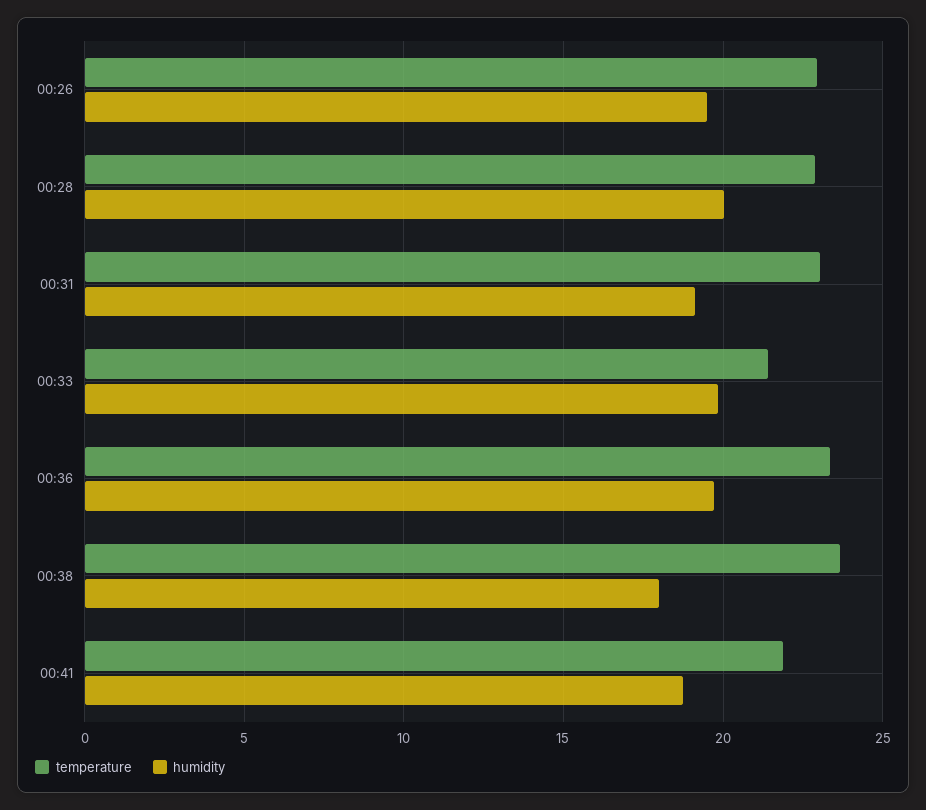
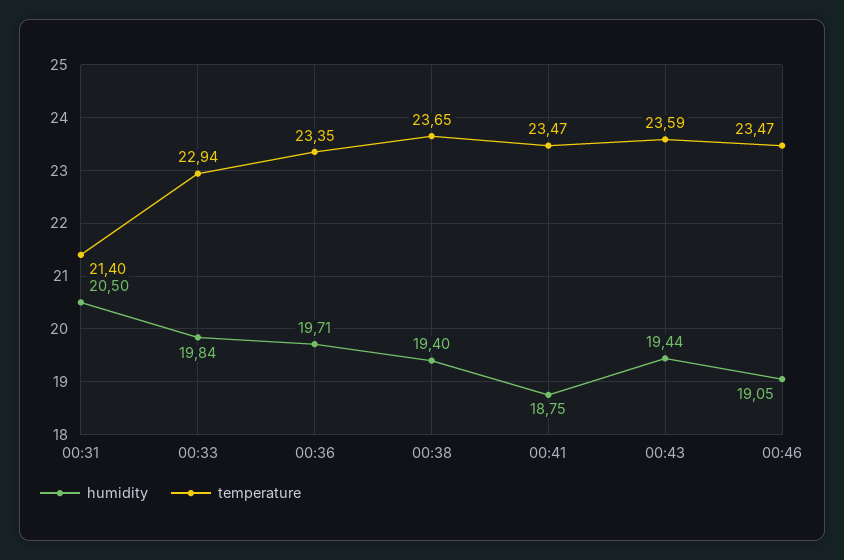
temperature, 00:26: 23 -> none
humidity, 00:26: 19.5 -> none
temperature, 00:28: 23 -> none
humidity, 00:28: 20 -> none
temperature, 00:31: 23 -> 21.4
humidity, 00:31: 19 -> 20.5
temperature, 00:33: 21.5 -> 22.94
humidity, 00:38: 18 -> 19.4
temperature, 00:41: 22 -> 23.47
humidity, 00:43: none -> 19.44
temperature, 00:43: none -> 23.59
humidity, 00:46: none -> 19.05
temperature, 00:46: none -> 23.47

